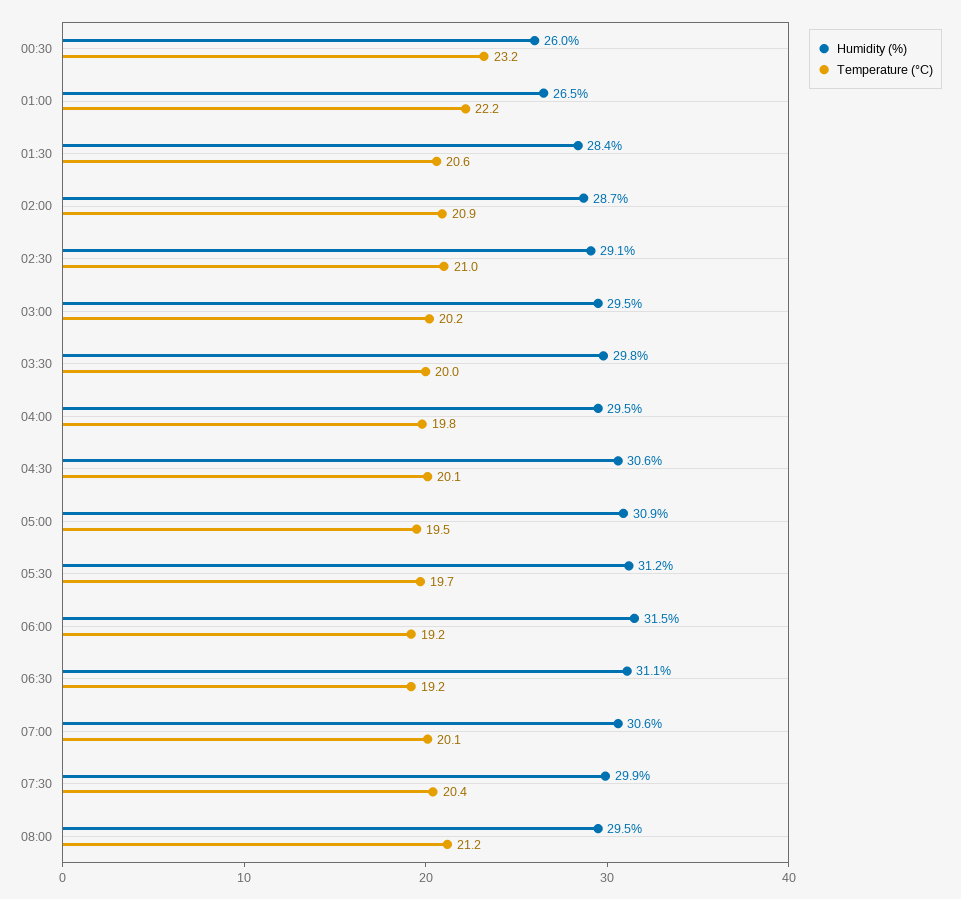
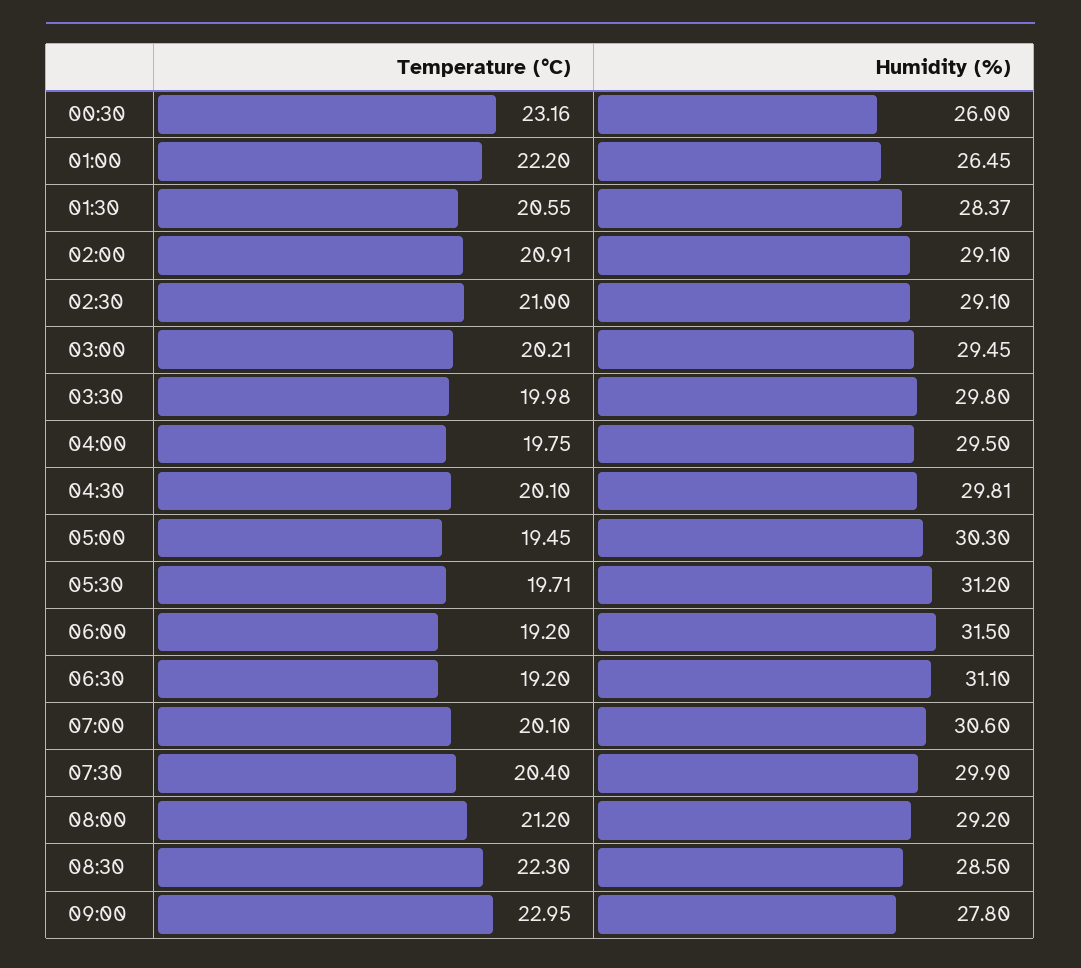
Humidity (%), 02:00: 28.7 -> 29.1
Humidity (%), 04:30: 30.6 -> 29.81
Humidity (%), 05:00: 30.9 -> 30.3
Humidity (%), 08:00: 29.5 -> 29.2
Temperature (°C), 08:30: none -> 22.3
Humidity (%), 08:30: none -> 28.5
Temperature (°C), 09:00: none -> 22.95
Humidity (%), 09:00: none -> 27.8

